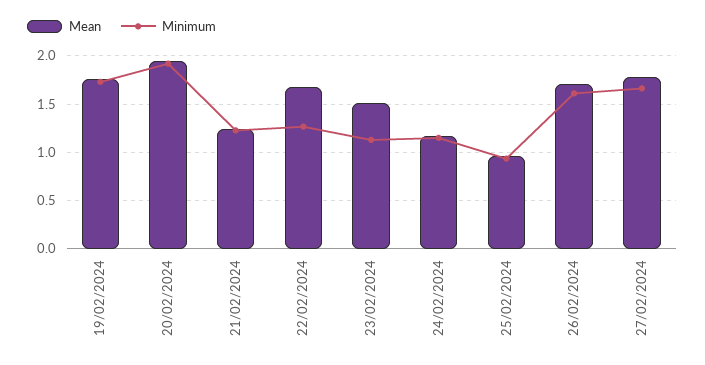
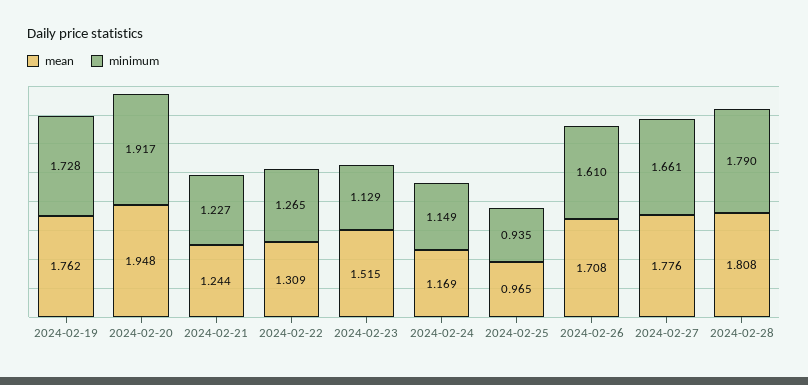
Mean, 22/02/2024: 1.7 -> 1.309
Mean, 2024-02-28: none -> 1.808
Minimum, 2024-02-28: none -> 1.79

